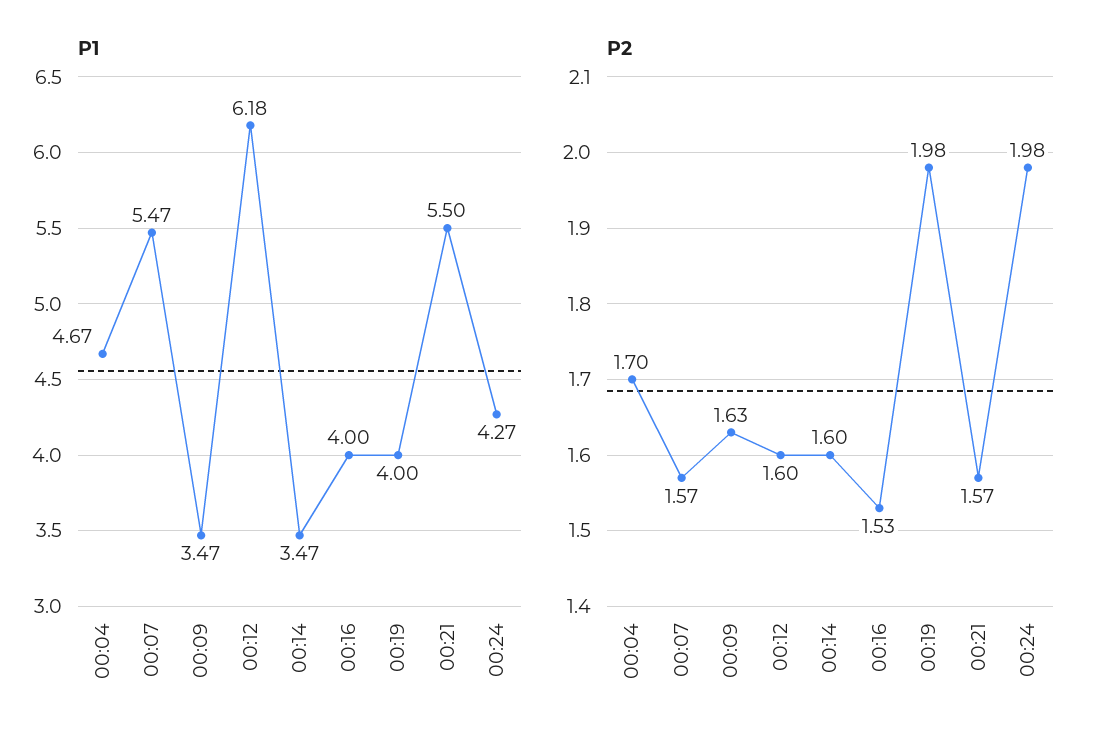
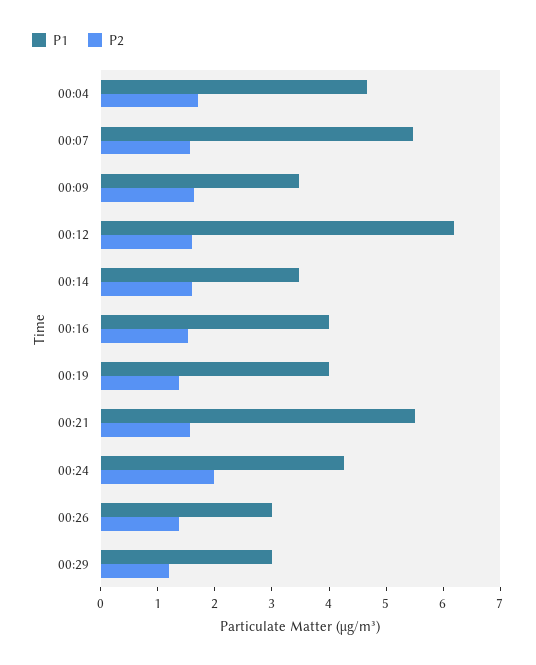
P2, 00:19: 1.98 -> 1.4
P1, 00:26: none -> 3
P2, 00:26: none -> 1.4
P1, 00:29: none -> 3
P2, 00:29: none -> 1.2

